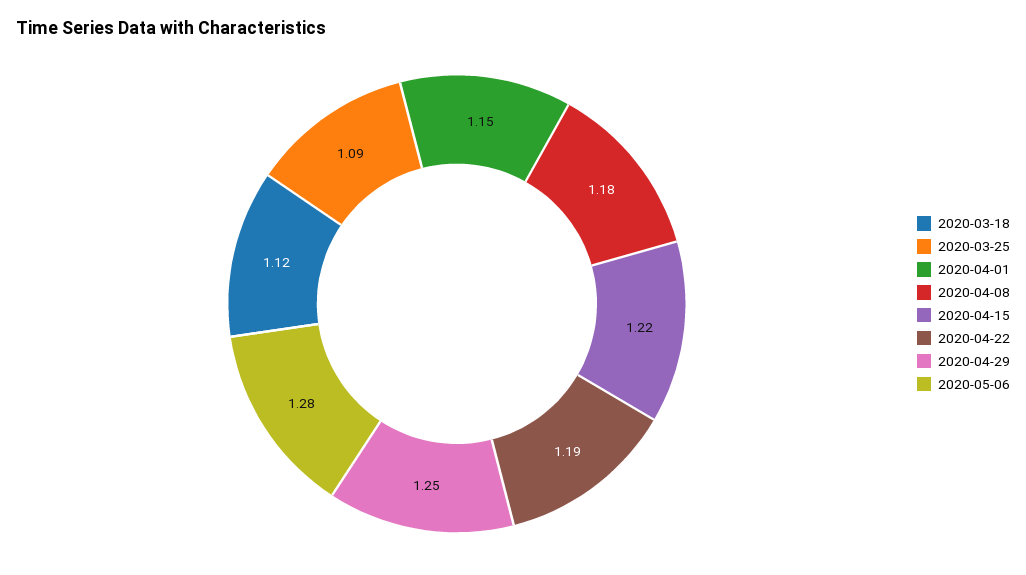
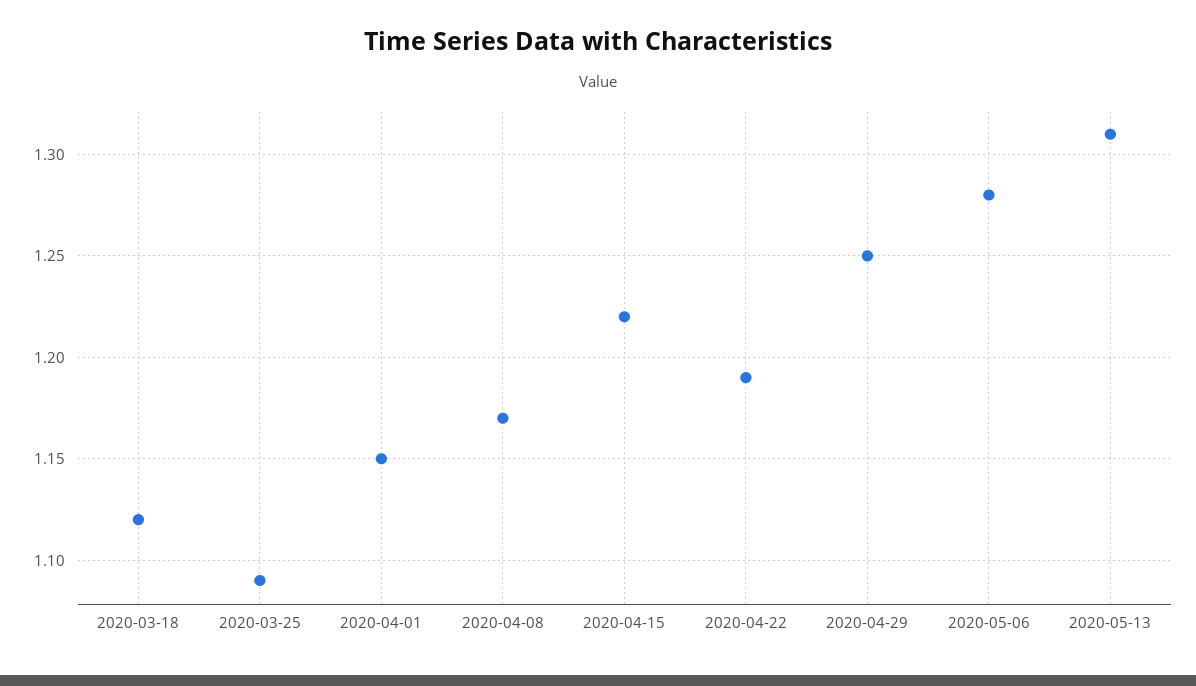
2020-04-08: 1.18 -> 1.17
2020-05-13: none -> 1.31

